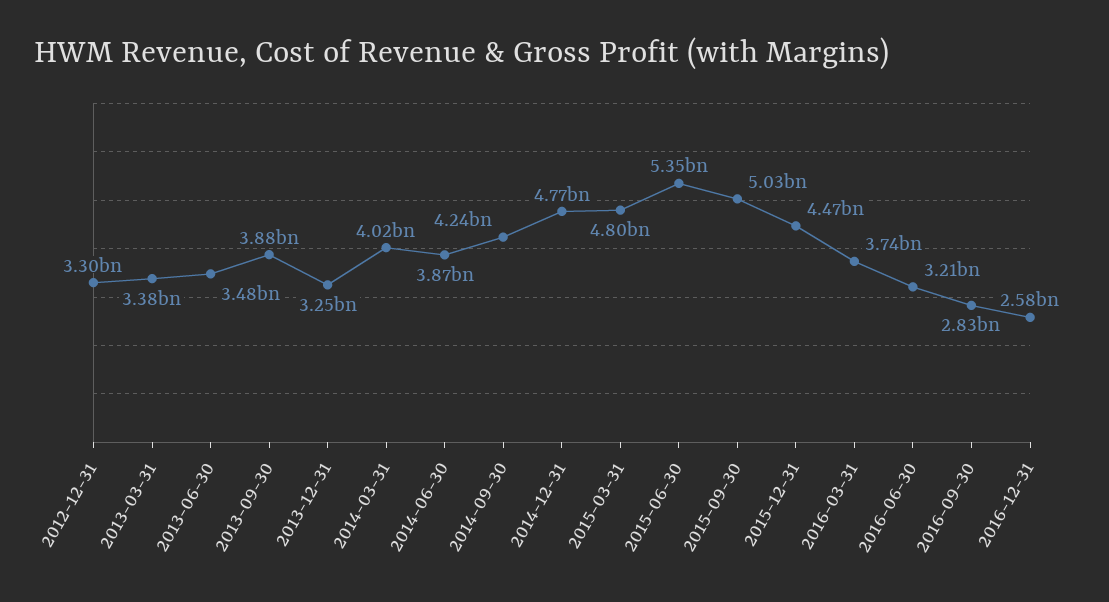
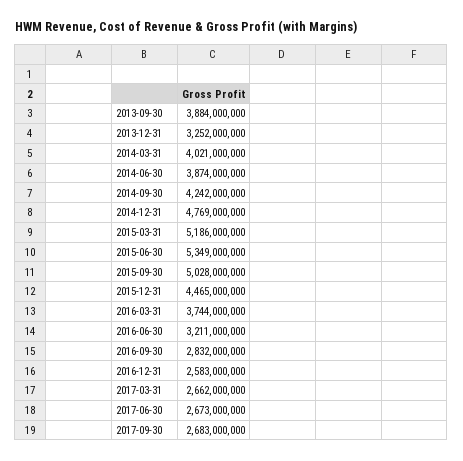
2012-12-31: 3300000000 -> none
2013-03-31: 3380000000 -> none
2013-06-30: 3480000000 -> none
2015-03-31: 4800000000 -> 5186000000
2017-03-31: none -> 2662000000
2017-06-30: none -> 2673000000
2017-09-30: none -> 2683000000

